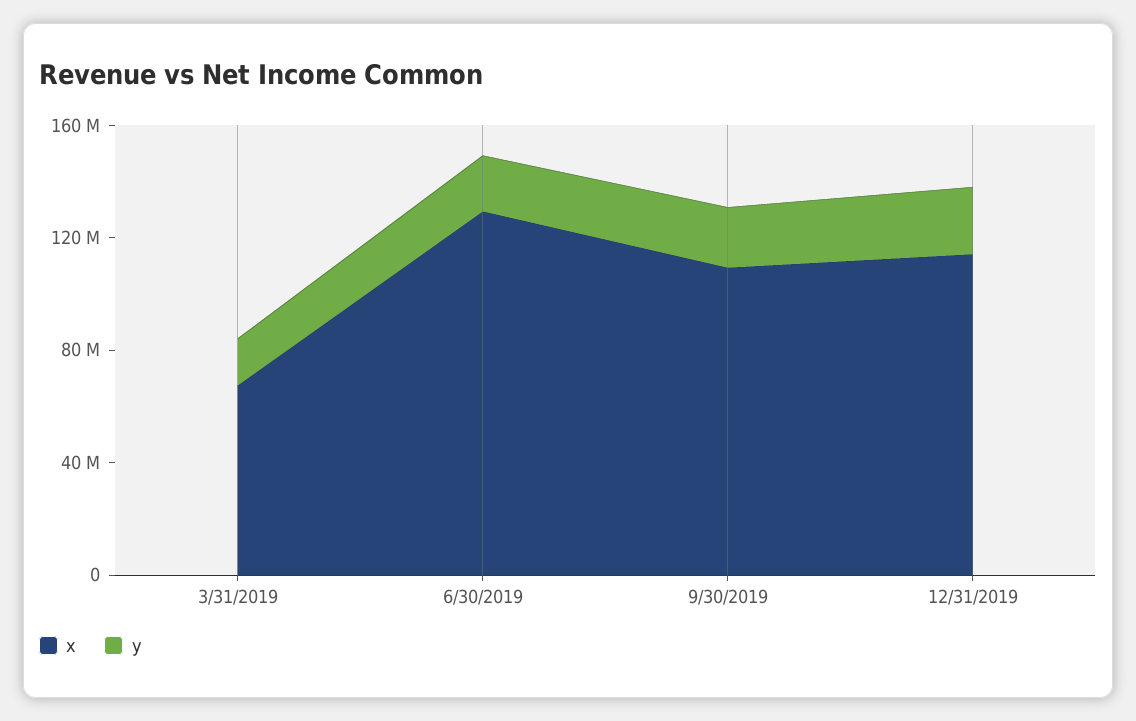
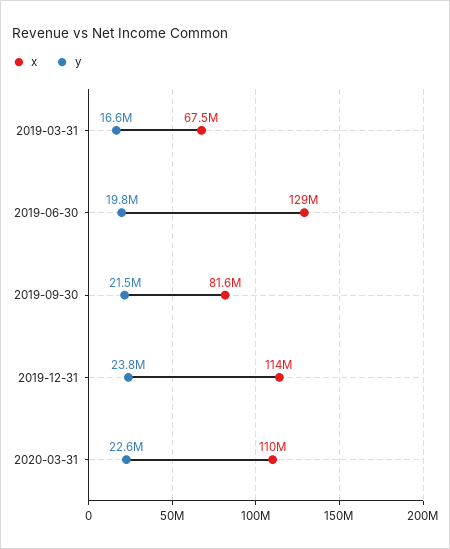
x, 9/30/2019: 110000000 -> 81600000
x, 2020-03-31: none -> 110000000
y, 2020-03-31: none -> 22600000

